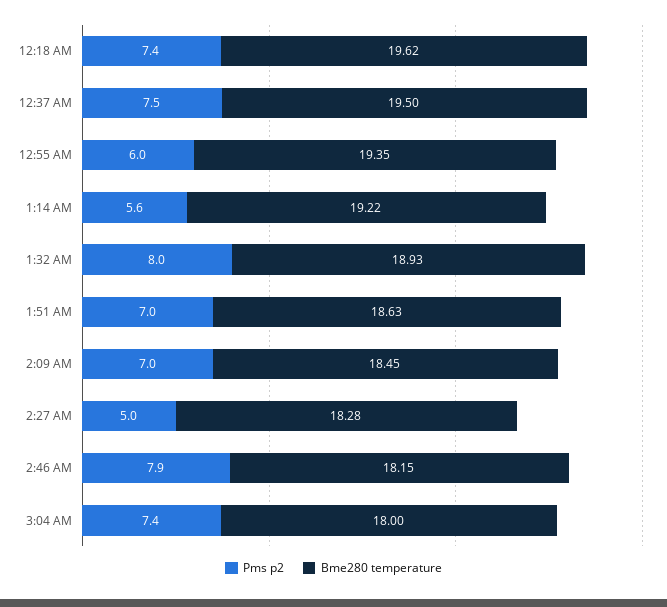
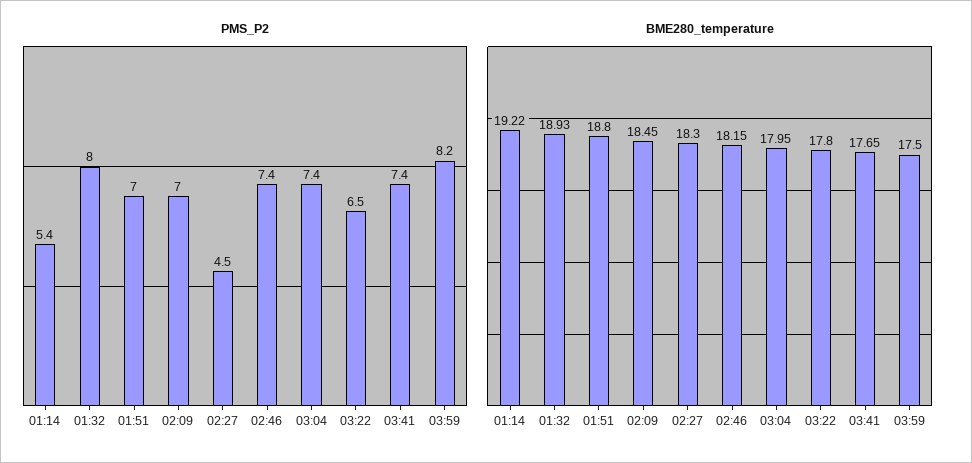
Pms p2, 12:18 AM: 7.4 -> none
Bme280 temperature, 12:18 AM: 19.62 -> none
Pms p2, 12:37 AM: 7.5 -> none
Bme280 temperature, 12:37 AM: 19.5 -> none
Pms p2, 12:55 AM: 6 -> none
Bme280 temperature, 12:55 AM: 19.35 -> none
Pms p2, 1:14 AM: 5.6 -> 5.4
Bme280 temperature, 1:51 AM: 18.63 -> 18.8
Pms p2, 2:27 AM: 5 -> 4.5
Bme280 temperature, 2:27 AM: 18.28 -> 18.3
Pms p2, 2:46 AM: 7.9 -> 7.4
Bme280 temperature, 3:04 AM: 18 -> 17.95
Pms p2, 03:22: none -> 6.5
Pms p2, 03:41: none -> 7.4
Pms p2, 03:59: none -> 8.2
Bme280 temperature, 03:22: none -> 17.8
Bme280 temperature, 03:41: none -> 17.65
Bme280 temperature, 03:59: none -> 17.5

